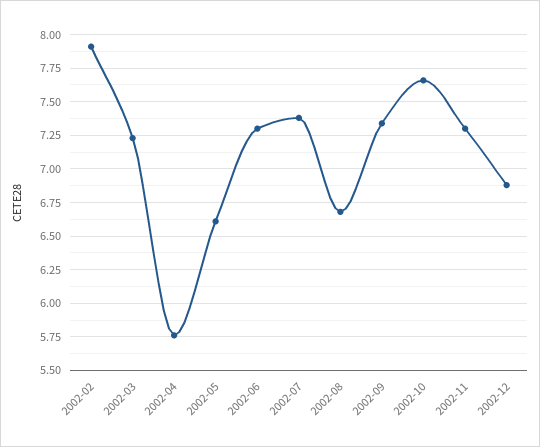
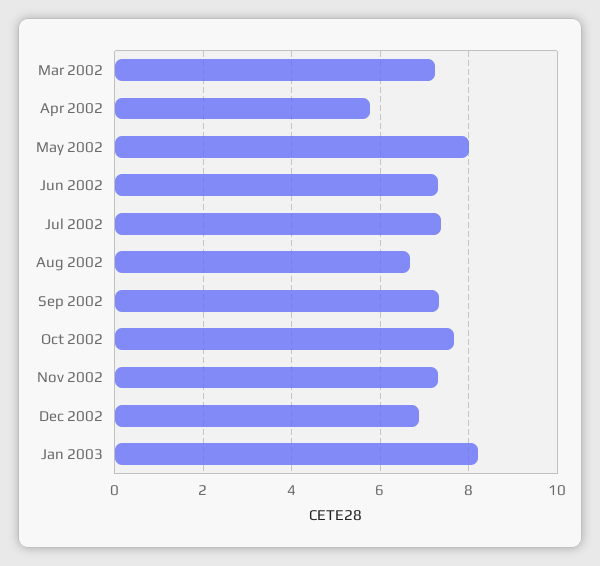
2002-02: 7.9 -> none
2002-05: 6.6 -> 8
Jan 2003: none -> 8.2

